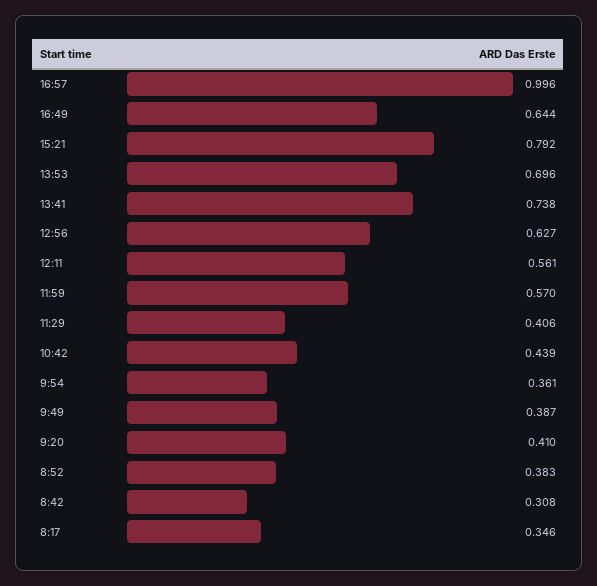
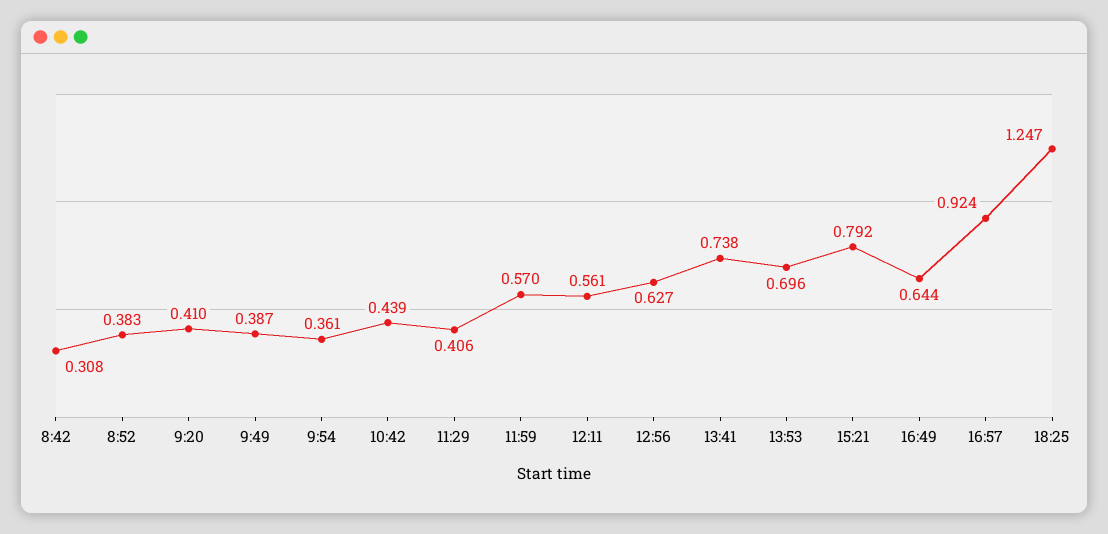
16:57: 0.996 -> 0.924
8:17: 0.346 -> none
18:25: none -> 1.247

